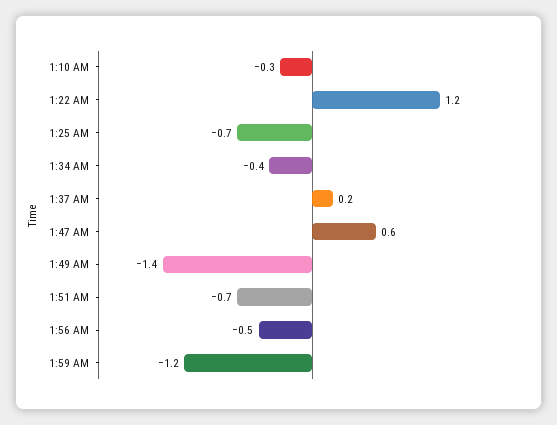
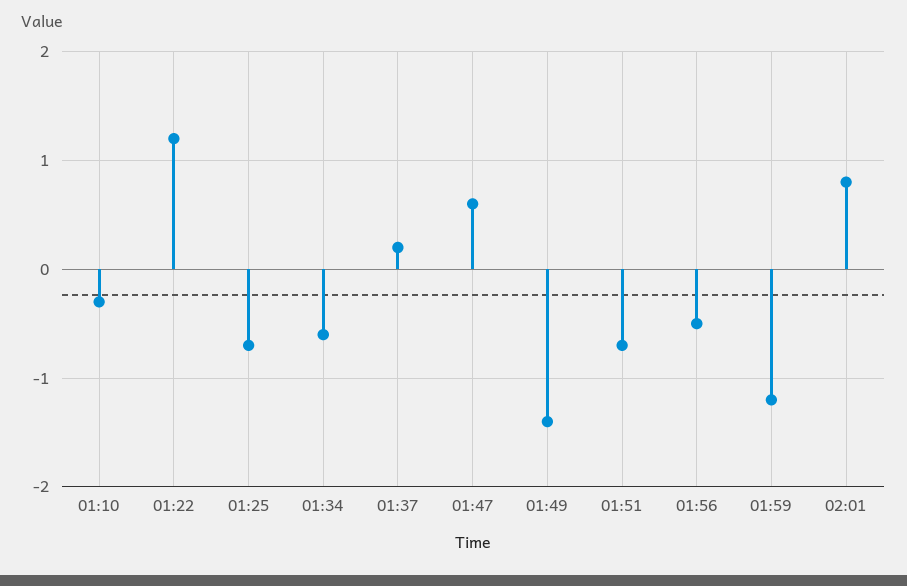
1:34 AM: -0.4 -> -0.6
02:01: none -> 0.8

